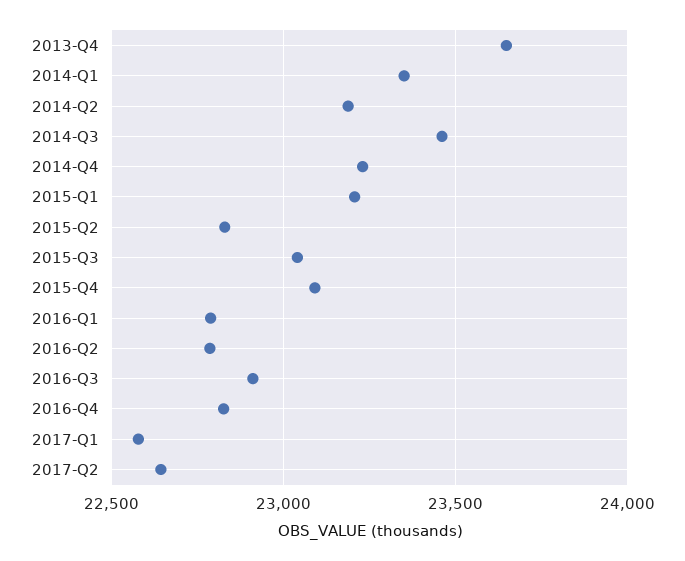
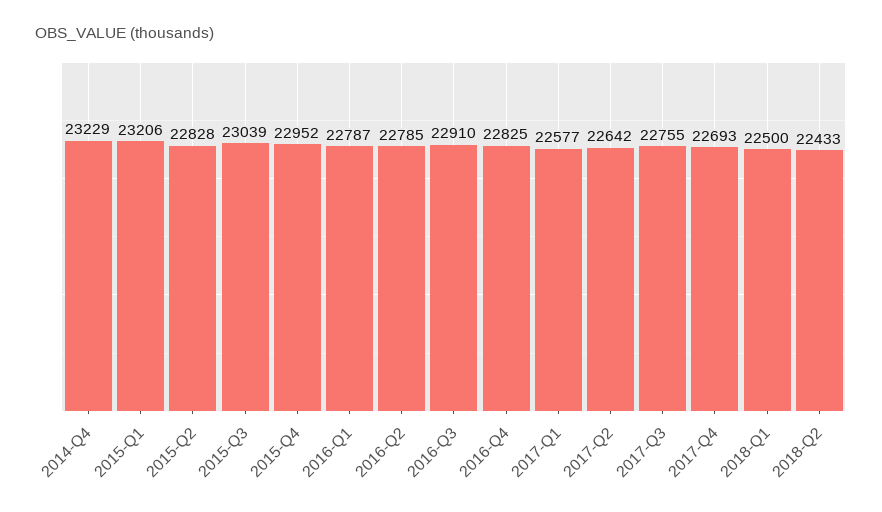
2013-Q4: 23650 -> none
2014-Q1: 23350 -> none
2014-Q2: 23200 -> none
2014-Q3: 23450 -> none
2015-Q4: 23100 -> 22952
2017-Q3: none -> 22755
2017-Q4: none -> 22693
2018-Q1: none -> 22500
2018-Q2: none -> 22433

